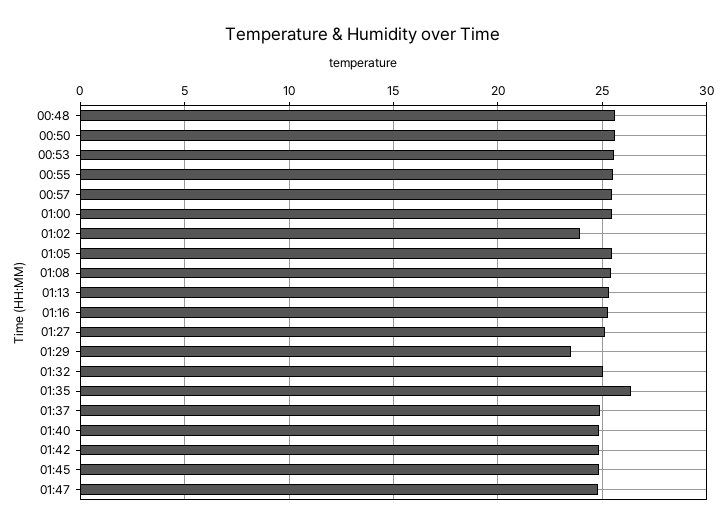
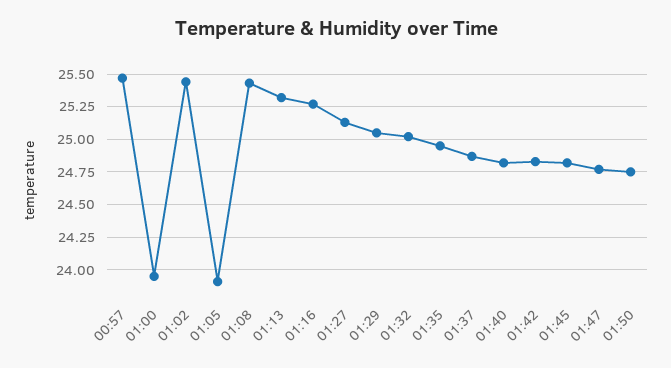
00:48: 25.5 -> none
00:50: 25.5 -> none
00:53: 25.5 -> none
00:55: 25.5 -> none
01:00: 25.5 -> 23.95
01:02: 24 -> 25.45
01:05: 25.5 -> 23.9
01:29: 23.5 -> 25.05
01:35: 26.5 -> 24.95
01:50: none -> 24.75

